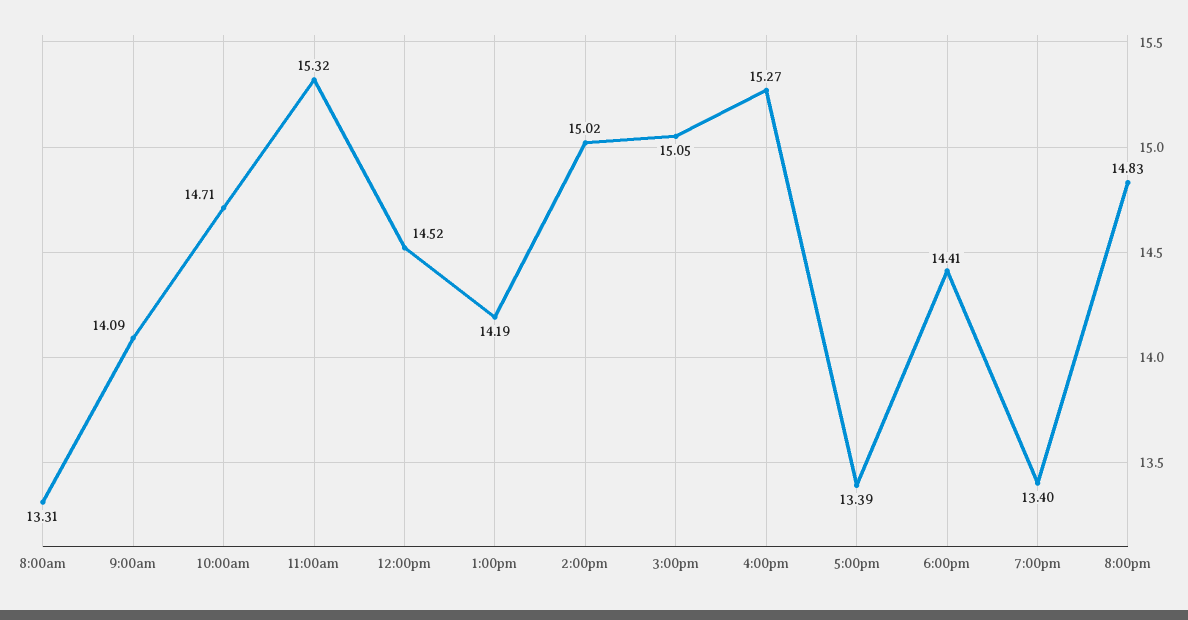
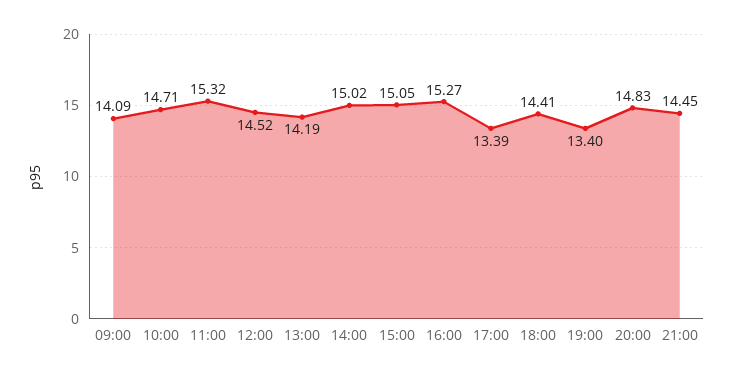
8:00am: 13.31 -> none
21:00: none -> 14.45

